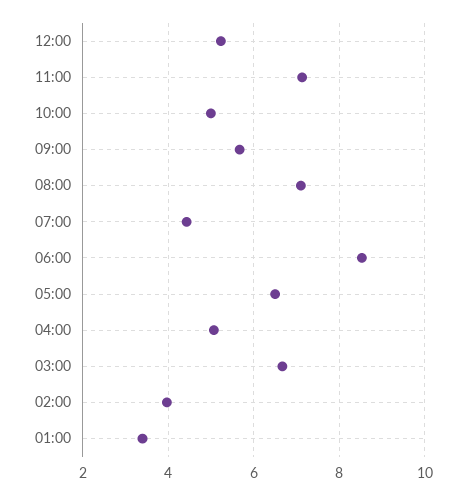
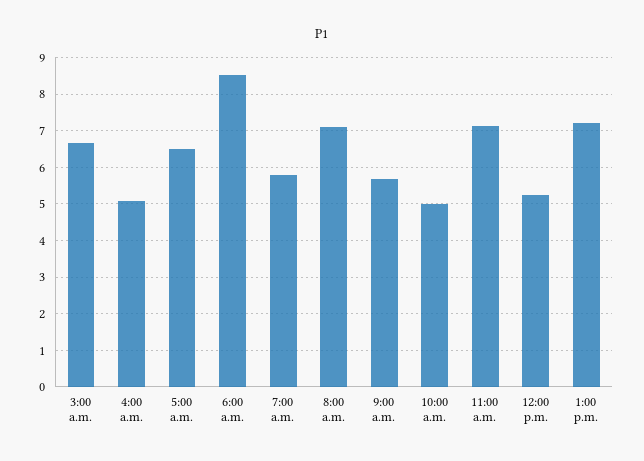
07:00: 4.4 -> 5.8
02:00: 4 -> none
01:00: 3.4 -> none
1:00 p.m.: none -> 7.2

